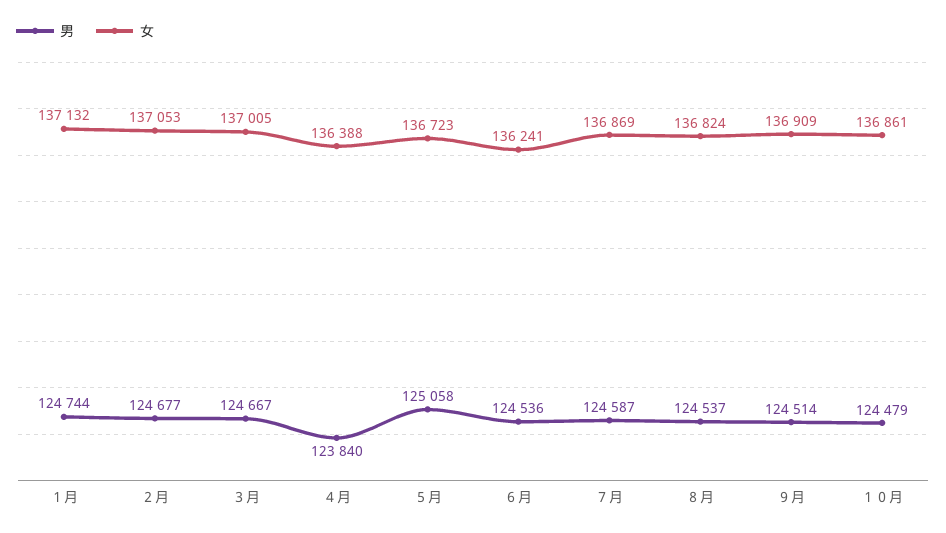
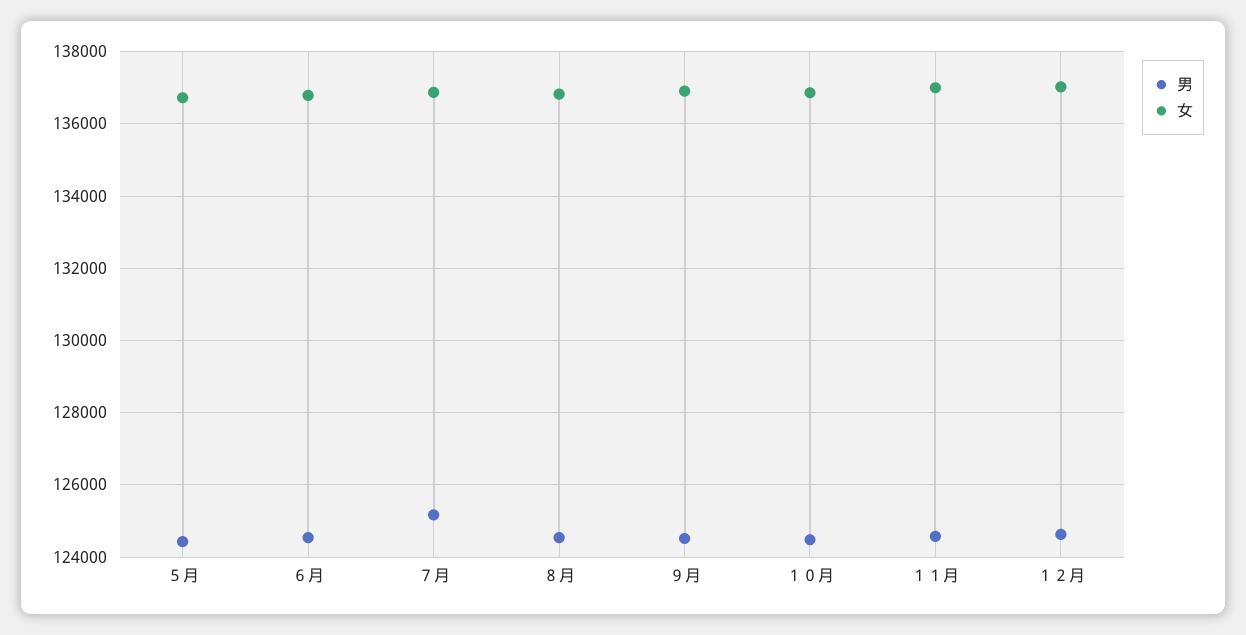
男, １月: 124744 -> none
女, １月: 137132 -> none
男, ２月: 124677 -> none
女, ２月: 137053 -> none
男, ３月: 124667 -> none
女, ３月: 137005 -> none
男, ４月: 123840 -> none
女, ４月: 136388 -> none
男, ５月: 125058 -> 124400
女, ６月: 136241 -> 136800
男, ７月: 124587 -> 125200
男, １１月: none -> 124600
女, １１月: none -> 137000
男, １２月: none -> 124600
女, １２月: none -> 137000

